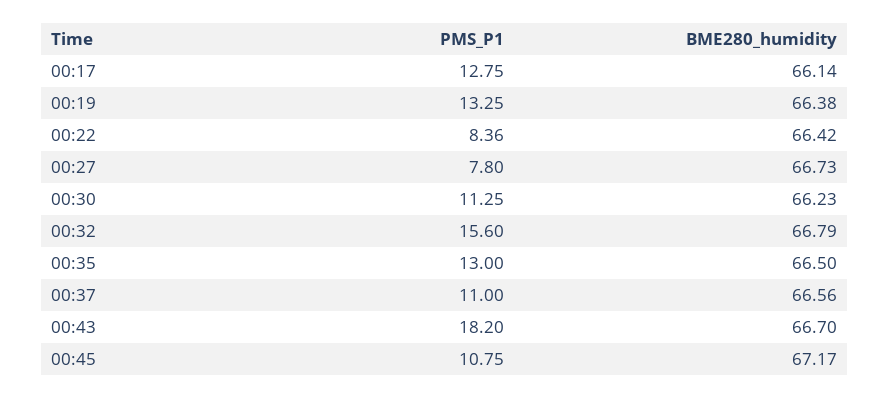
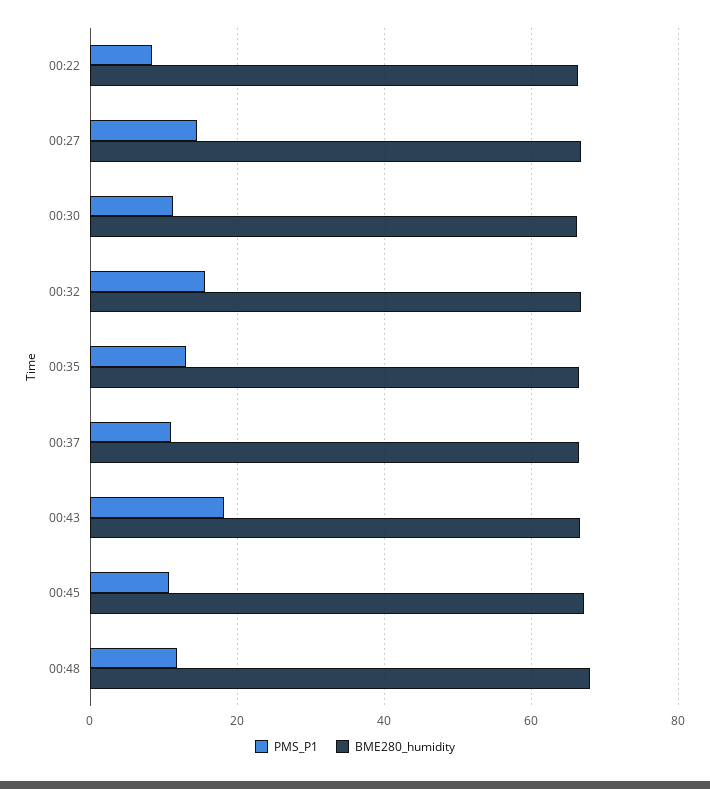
PMS_P1, 00:17: 12.75 -> none
BME280_humidity, 00:17: 66.14 -> none
PMS_P1, 00:19: 13.25 -> none
BME280_humidity, 00:19: 66.38 -> none
PMS_P1, 00:27: 7.8 -> 14
PMS_P1, 00:48: none -> 12
BME280_humidity, 00:48: none -> 68

